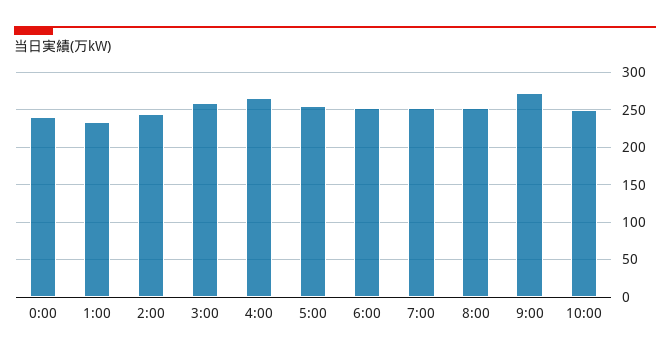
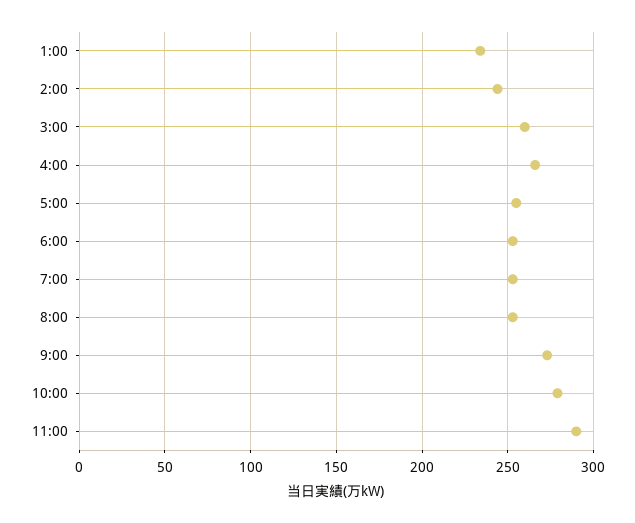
0:00: 240 -> none
10:00: 250 -> 280
11:00: none -> 290

